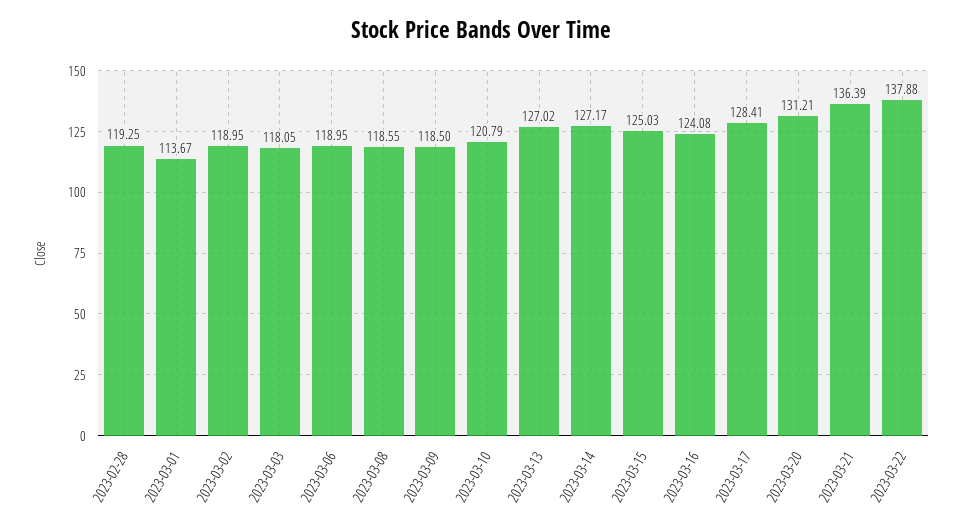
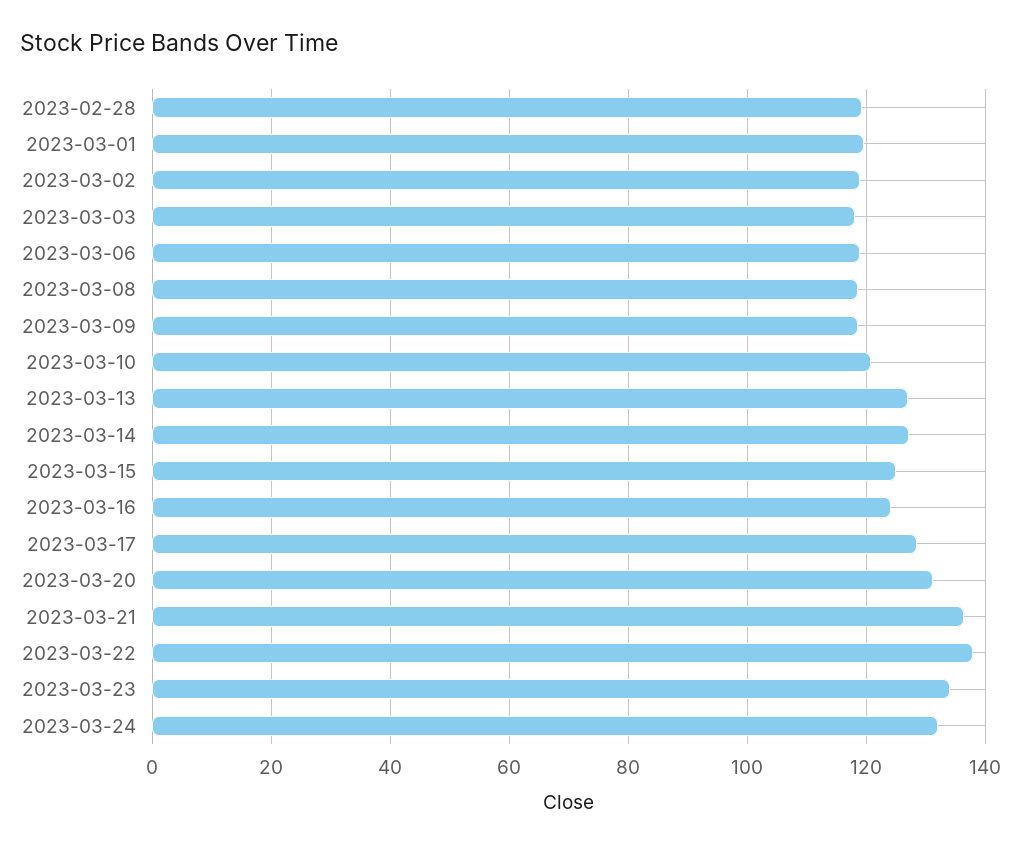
2023-03-01: 113.67 -> 120
2023-03-23: none -> 134
2023-03-24: none -> 132

